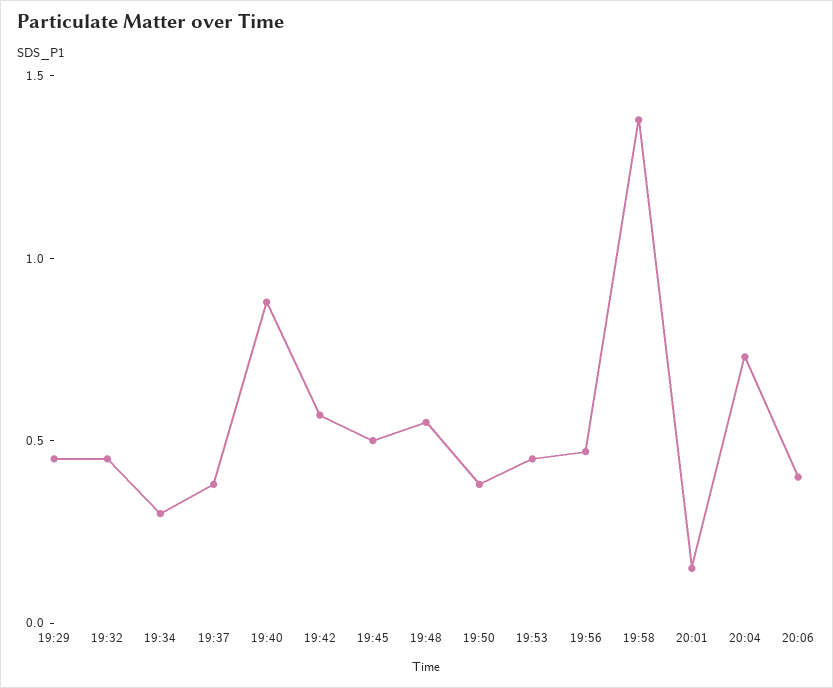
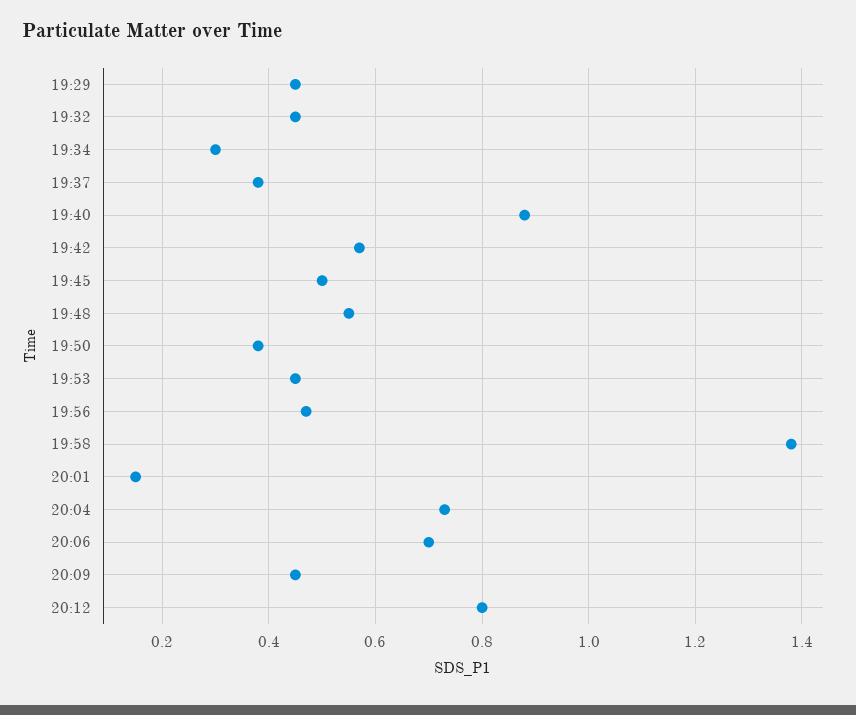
20:06: 0.4 -> 0.7
20:09: none -> 0.45
20:12: none -> 0.8

